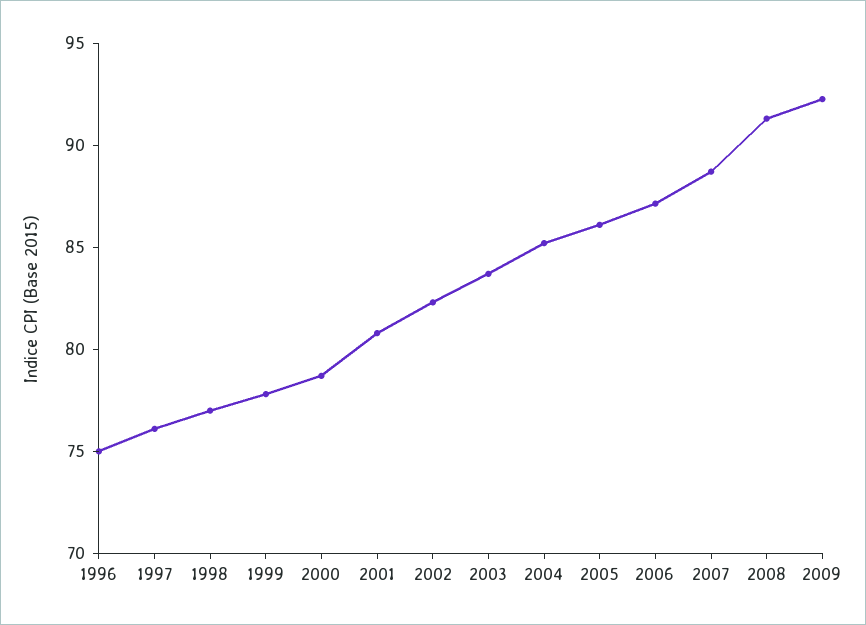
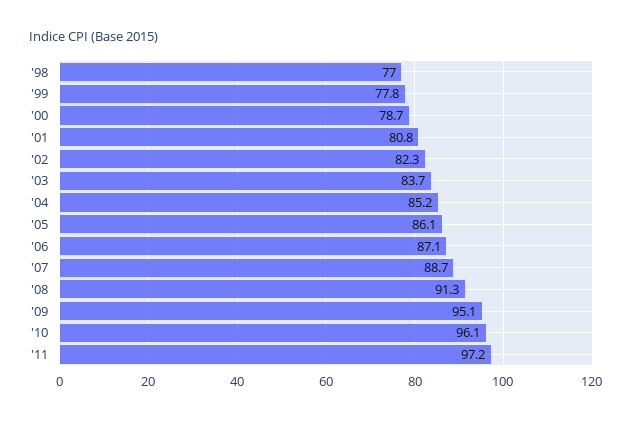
1996: 75 -> none
1997: 76 -> none
2009: 92 -> 95.1
'10: none -> 96.1
'11: none -> 97.2

